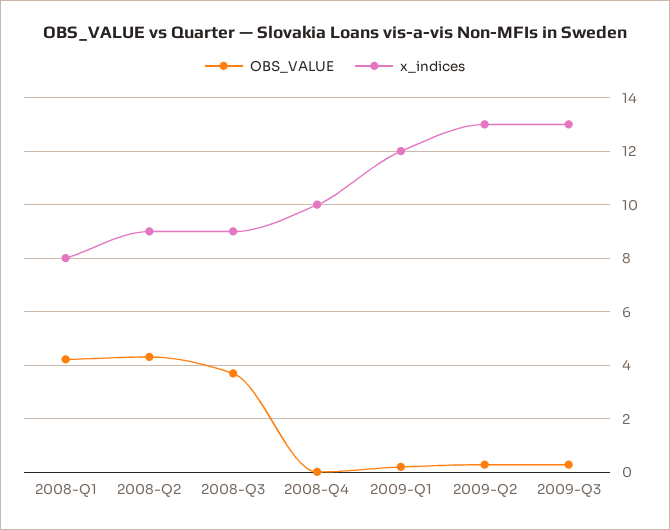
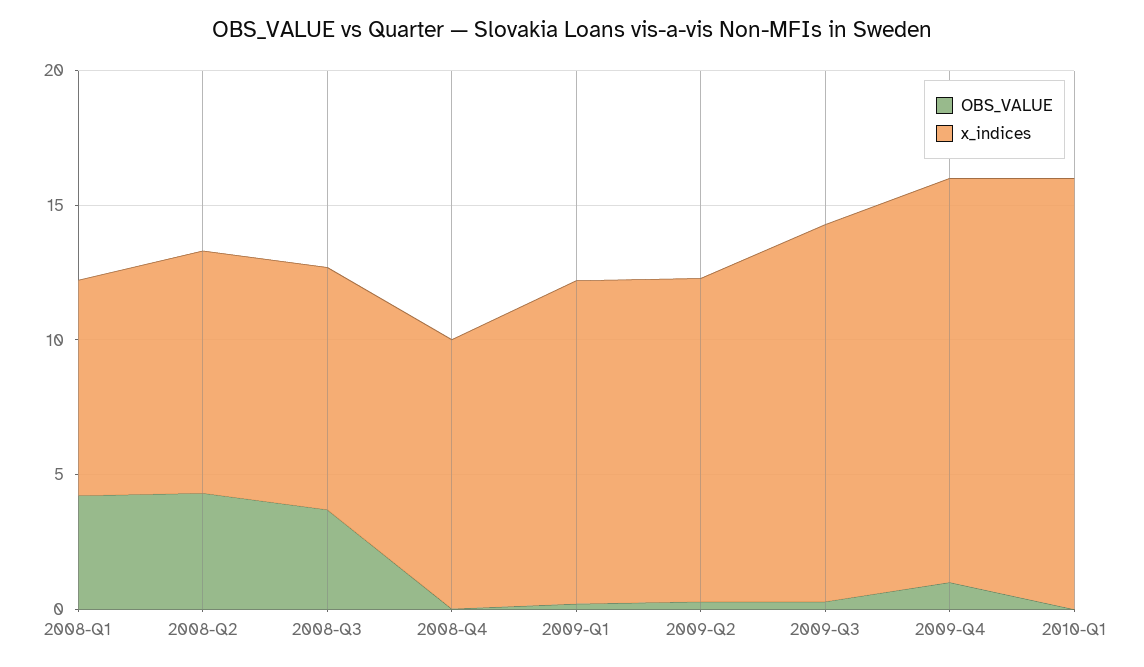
x_indices, 2009-Q2: 13 -> 12
x_indices, 2009-Q3: 13 -> 14
OBS_VALUE, 2009-Q4: none -> 1
x_indices, 2009-Q4: none -> 15
OBS_VALUE, 2010-Q1: none -> 0
x_indices, 2010-Q1: none -> 16

